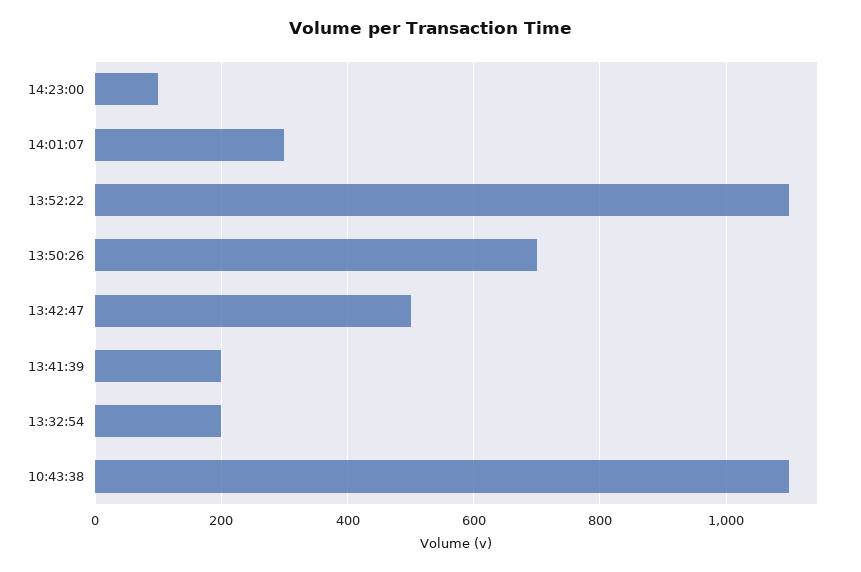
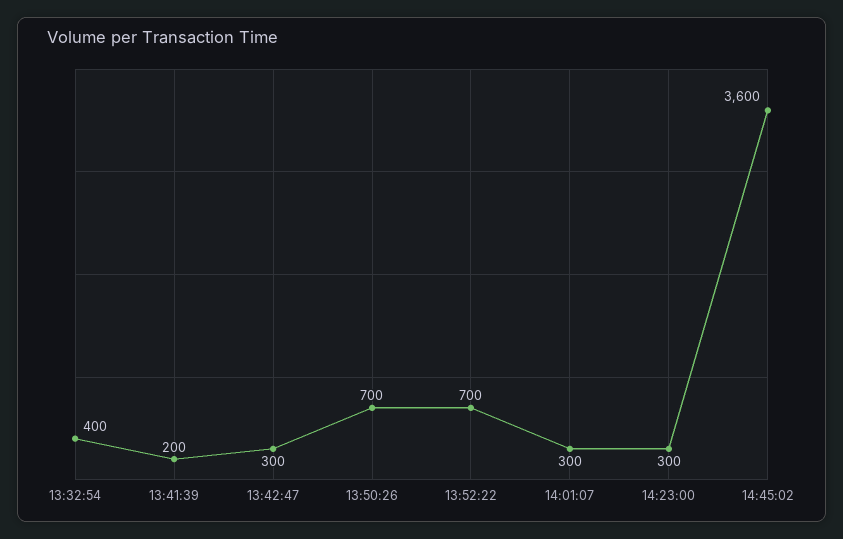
14:23:00: 100 -> 300
13:52:22: 1100 -> 700
13:42:47: 500 -> 300
13:32:54: 200 -> 400
10:43:38: 1100 -> none
14:45:02: none -> 3600

